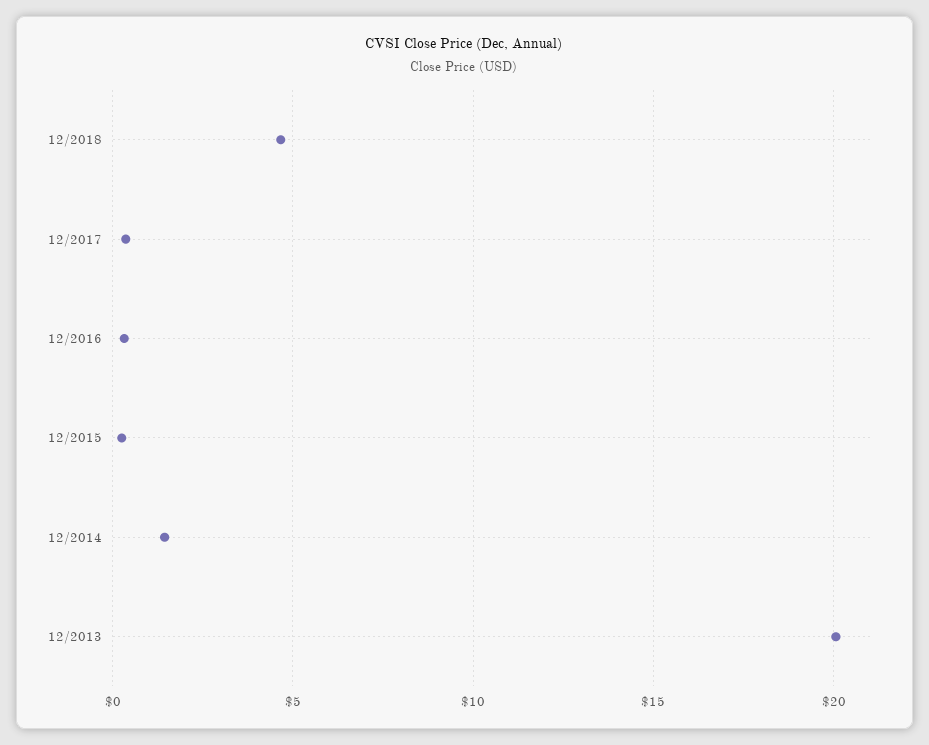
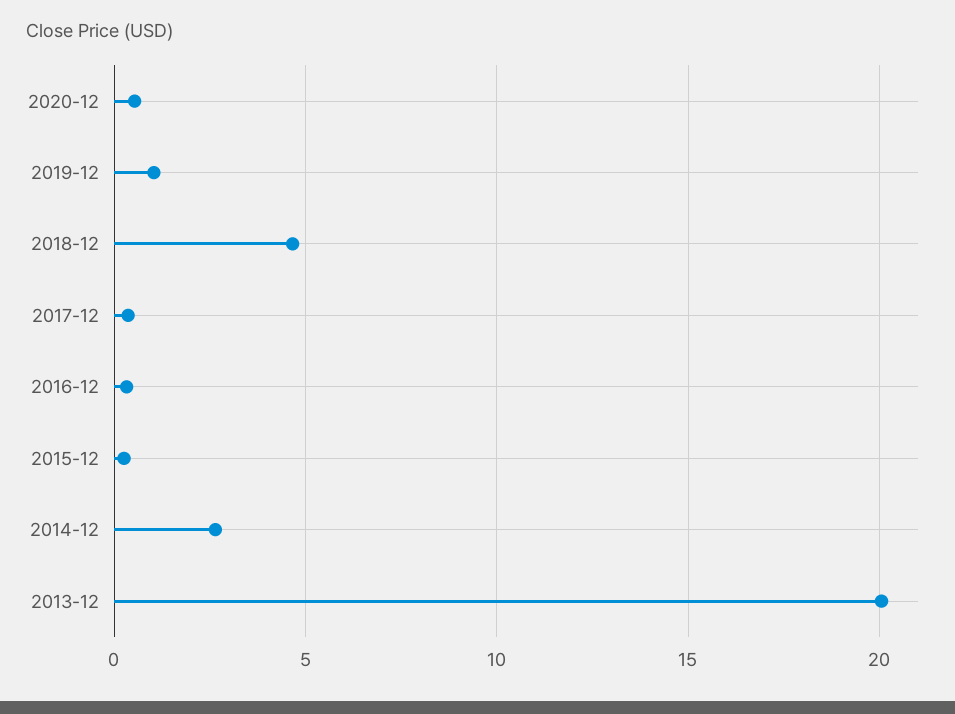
12/2014: 1.5 -> 2.5
2020-12: none -> 0.5
2019-12: none -> 1

